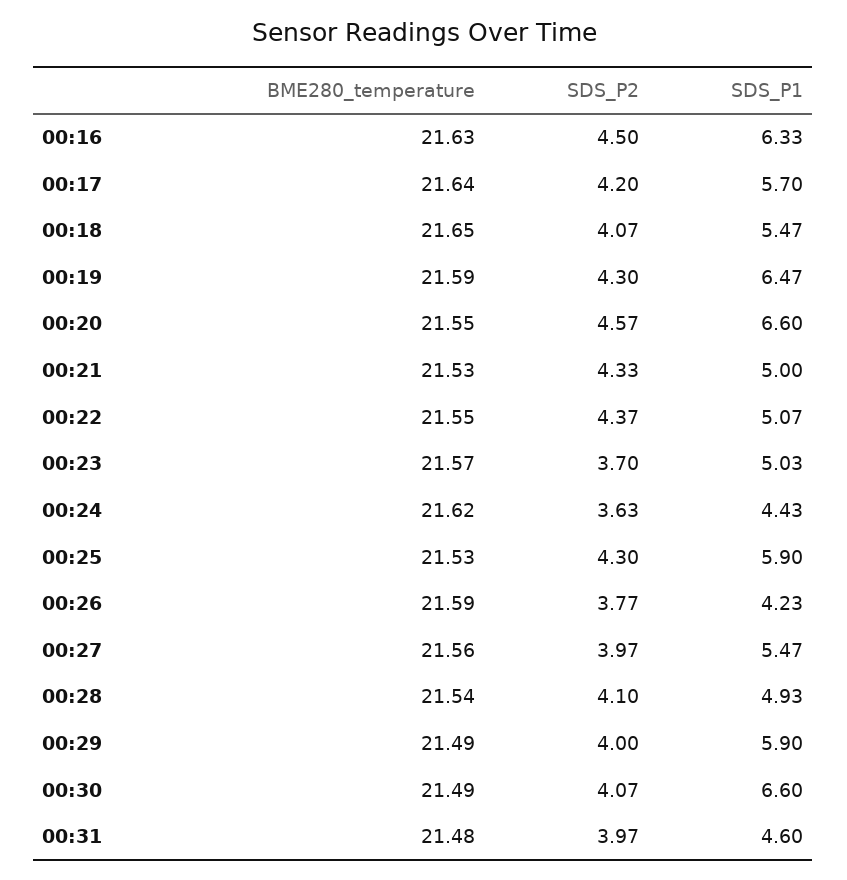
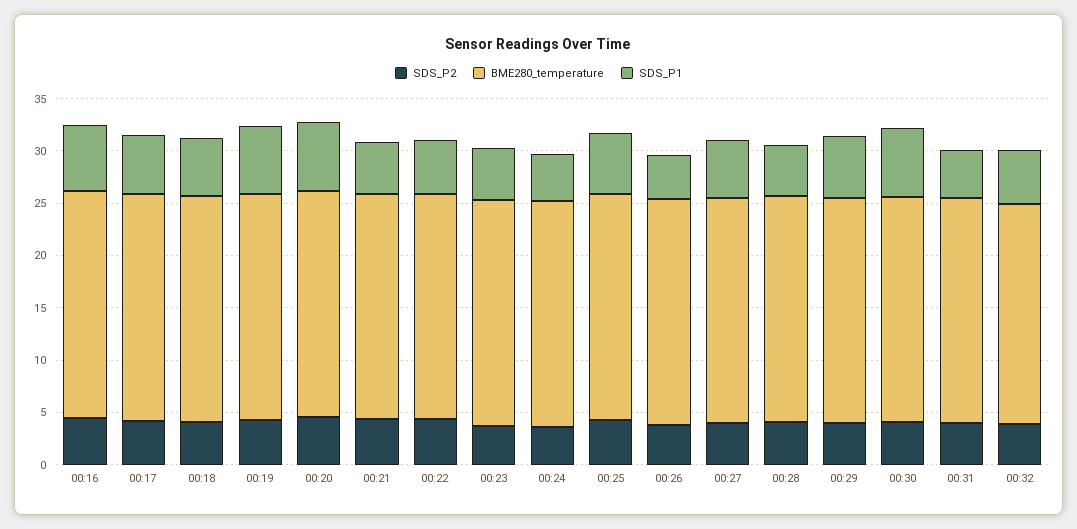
SDS_P2, 00:32: none -> 4
BME280_temperature, 00:32: none -> 21
SDS_P1, 00:32: none -> 5

